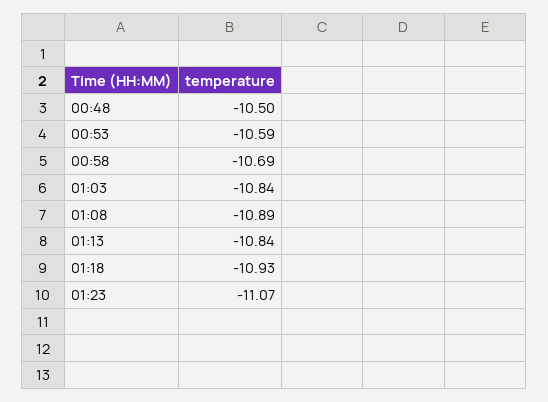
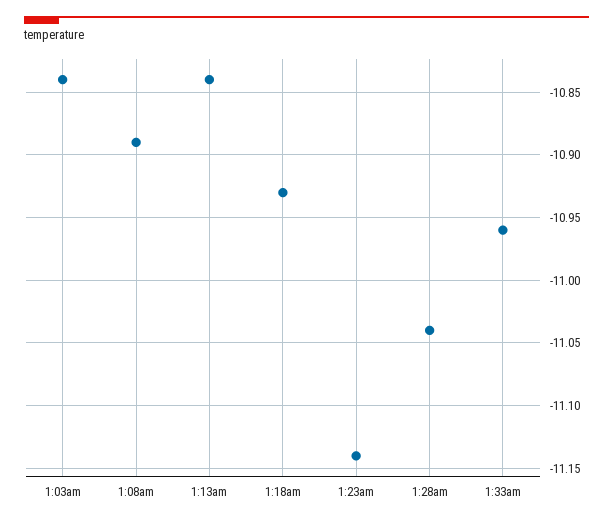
00:48: -10.5 -> none
00:53: -10.59 -> none
00:58: -10.69 -> none
01:23: -11.07 -> -11.14
1:28am: none -> -11.04
1:33am: none -> -10.96

